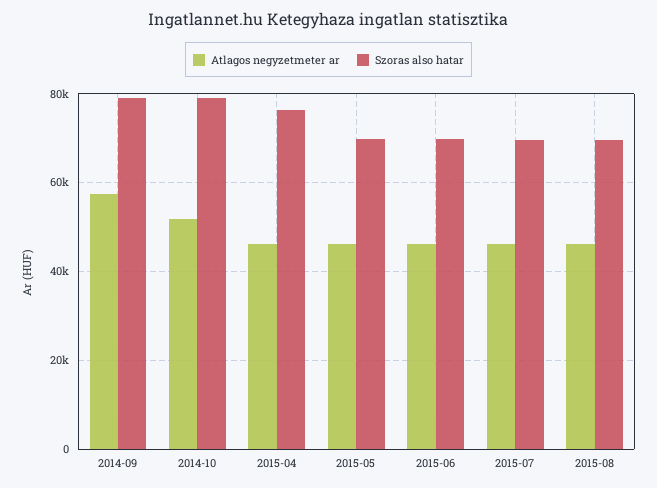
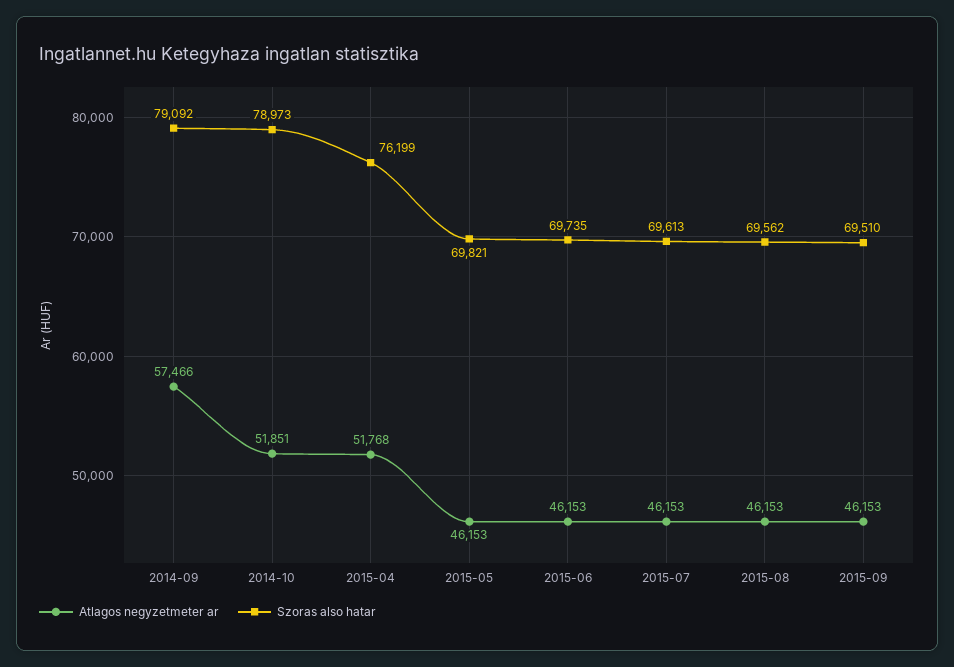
Atlagos negyzetmeter ar, 2015-04: 46000 -> 51768
Atlagos negyzetmeter ar, 2015-09: none -> 46153
Szoras also hatar, 2015-09: none -> 69510

